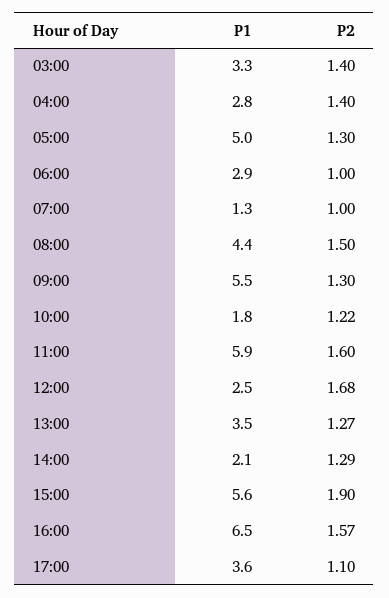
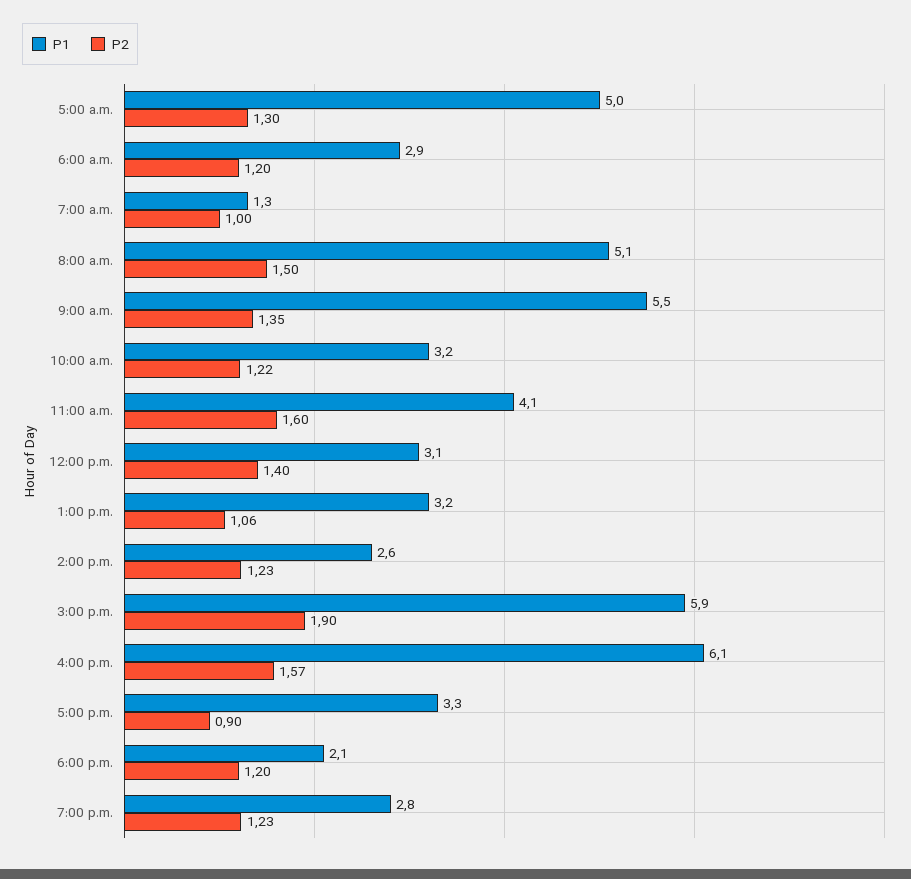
P1, 03:00: 3.3 -> none
P2, 03:00: 1.4 -> none
P1, 04:00: 2.8 -> none
P2, 04:00: 1.4 -> none
P2, 06:00: 1 -> 1.2
P1, 08:00: 4.4 -> 5.1
P2, 09:00: 1.3 -> 1.35
P1, 10:00: 1.8 -> 3.2
P1, 11:00: 5.9 -> 4.1
P1, 12:00: 2.5 -> 3.1
P2, 12:00: 1.68 -> 1.4
P1, 13:00: 3.5 -> 3.2
P2, 13:00: 1.27 -> 1.06
P1, 14:00: 2.1 -> 2.6
P2, 14:00: 1.29 -> 1.23
P1, 15:00: 5.6 -> 5.9
P1, 16:00: 6.5 -> 6.1
P1, 17:00: 3.6 -> 3.3
P2, 17:00: 1.1 -> 0.9
P1, 6:00 p.m.: none -> 2.1
P2, 6:00 p.m.: none -> 1.2
P1, 7:00 p.m.: none -> 2.8
P2, 7:00 p.m.: none -> 1.23

